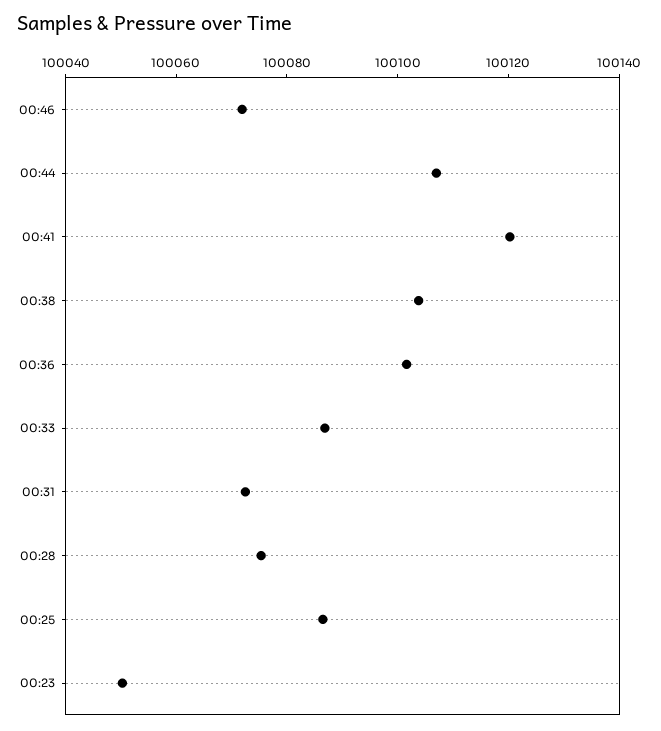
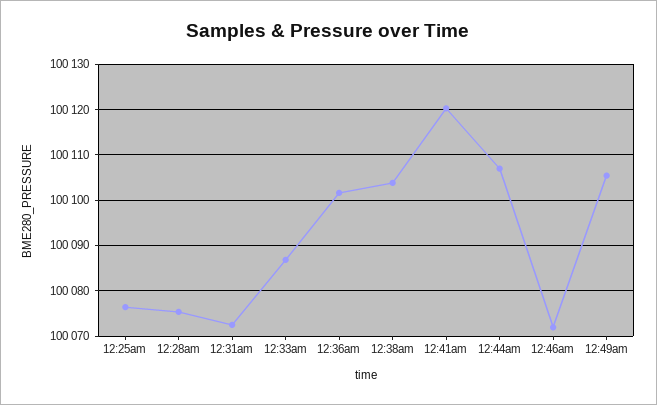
00:25: 100085 -> 100076
00:23: 100050 -> none
12:49am: none -> 100106

